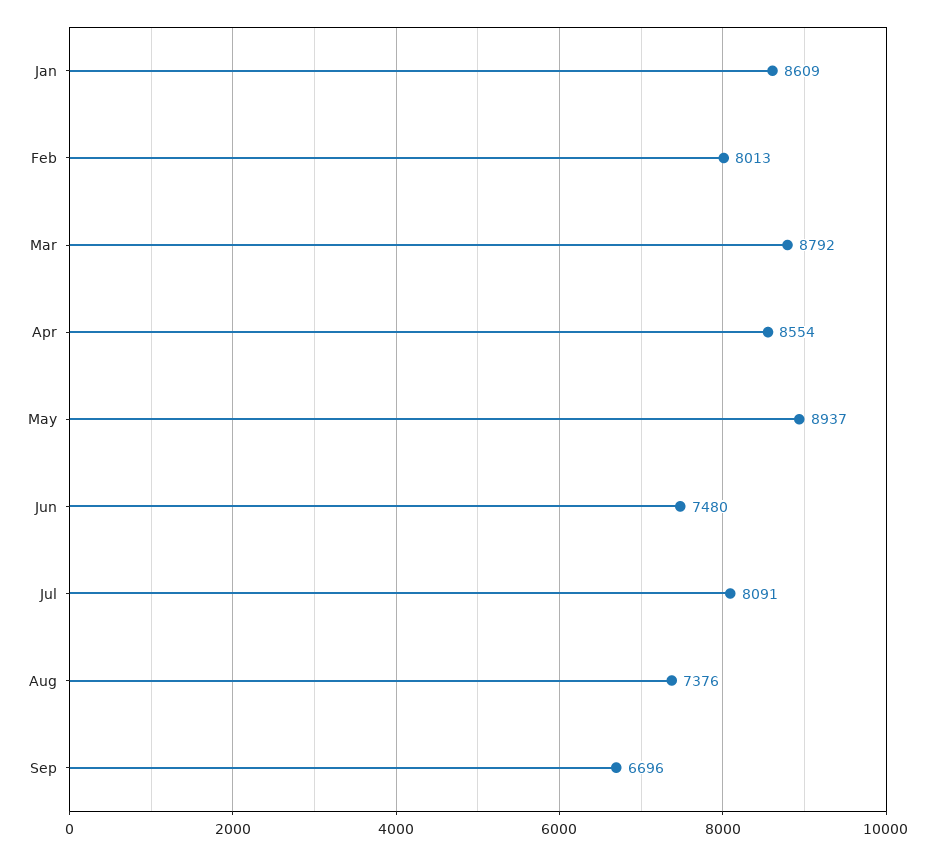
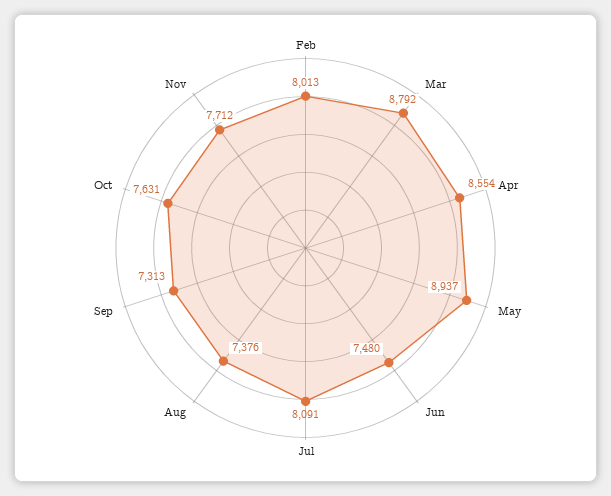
Jan: 8609 -> none
Sep: 6696 -> 7313
Oct: none -> 7631
Nov: none -> 7712

